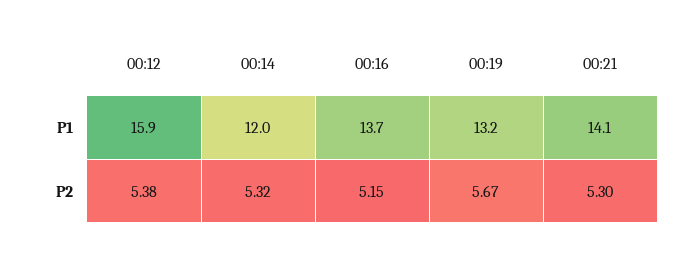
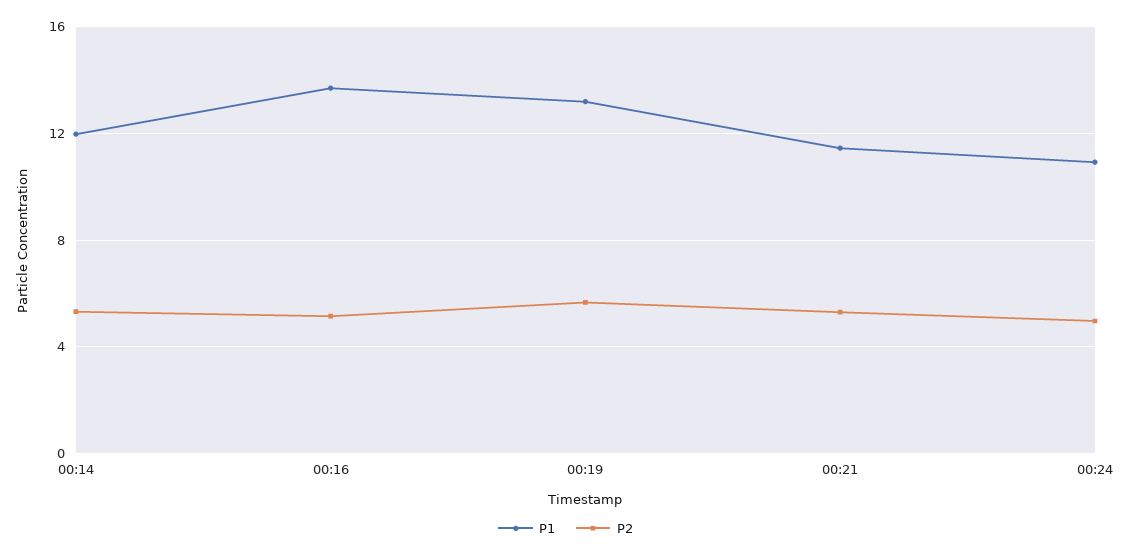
P1, 00:12: 15.9 -> none
P1, 00:21: 14.1 -> 11.5
P2, 00:12: 5.38 -> none
P1, 00:24: none -> 11
P2, 00:24: none -> 5

